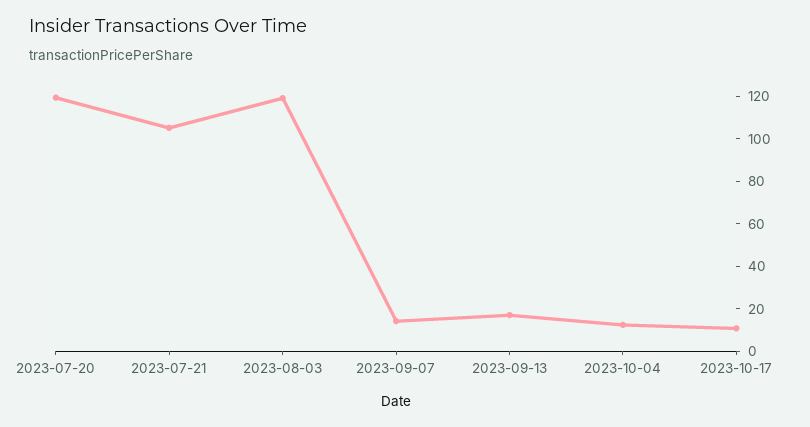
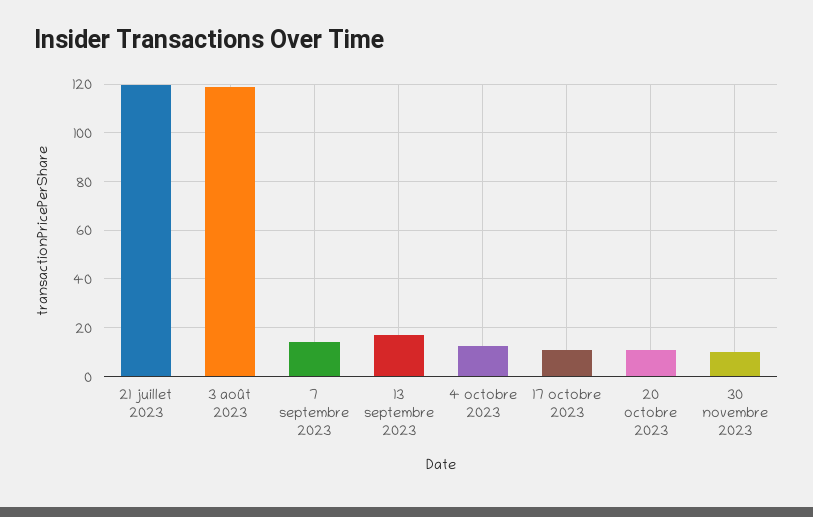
2023-07-20: 120 -> none
2023-07-21: 105 -> 120
20 octobre 2023: none -> 10
30 novembre 2023: none -> 10

